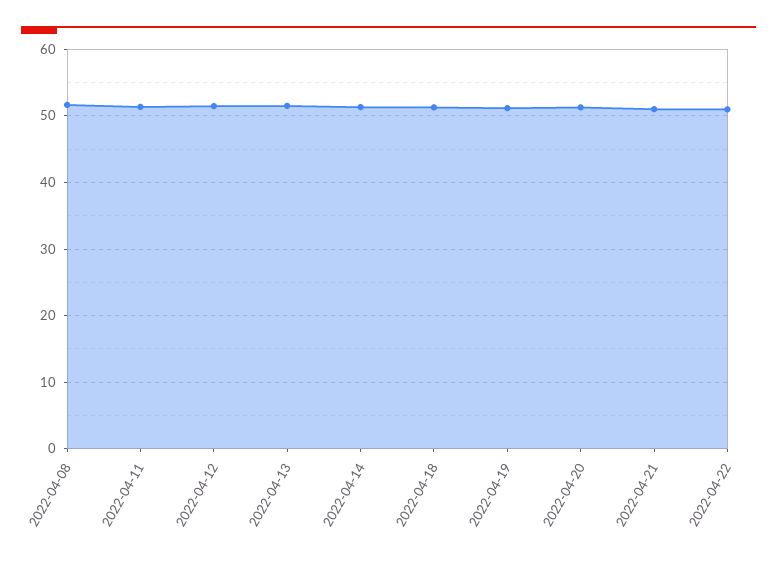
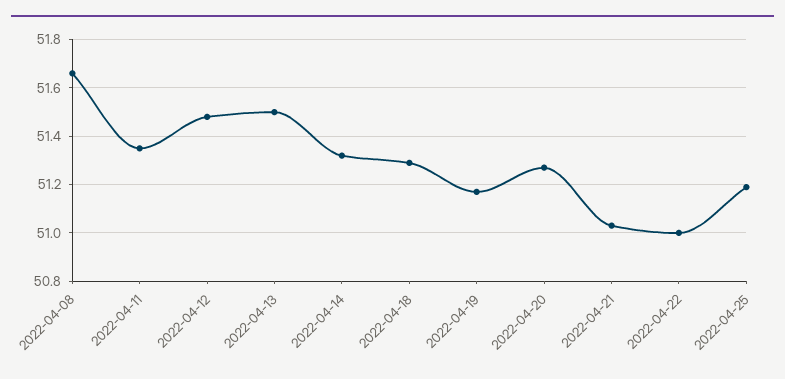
2022-04-25: none -> 51.2

